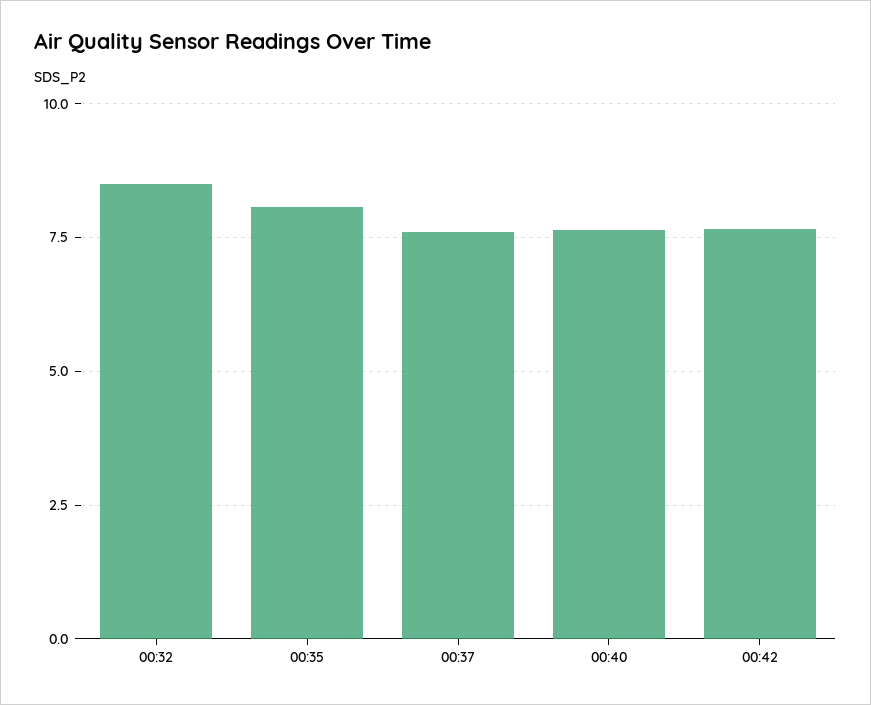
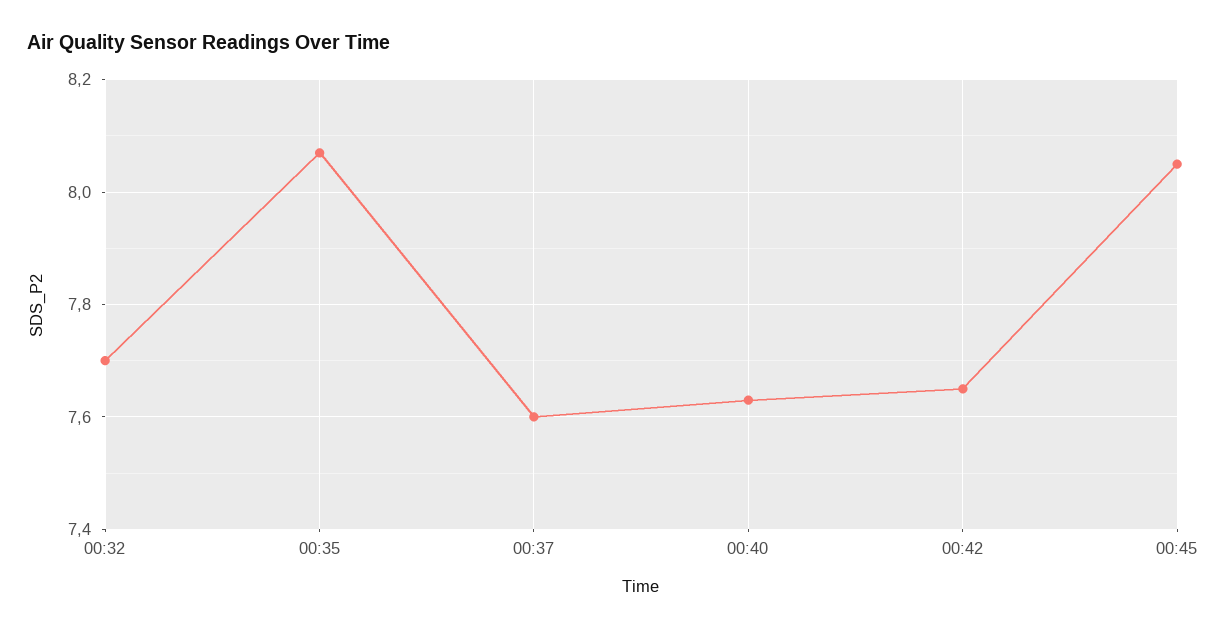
00:32: 8.5 -> 7.7
00:45: none -> 8.05

